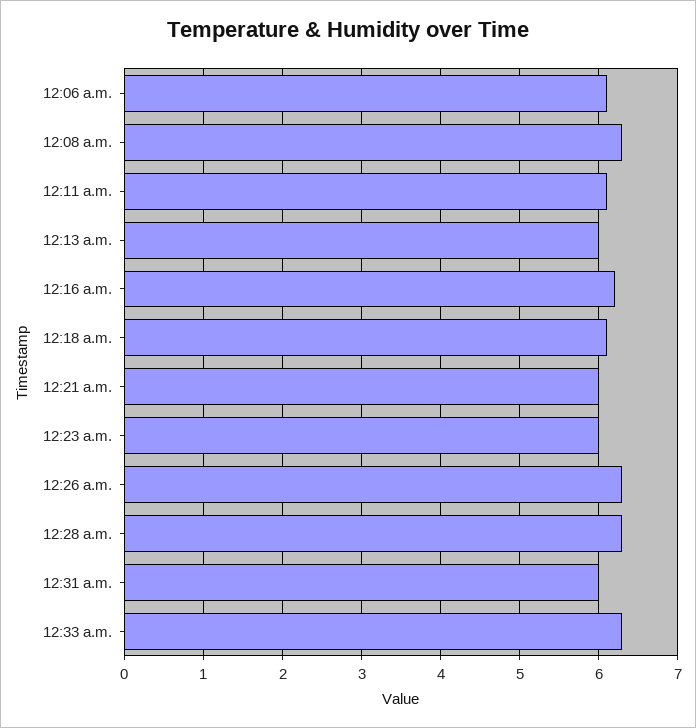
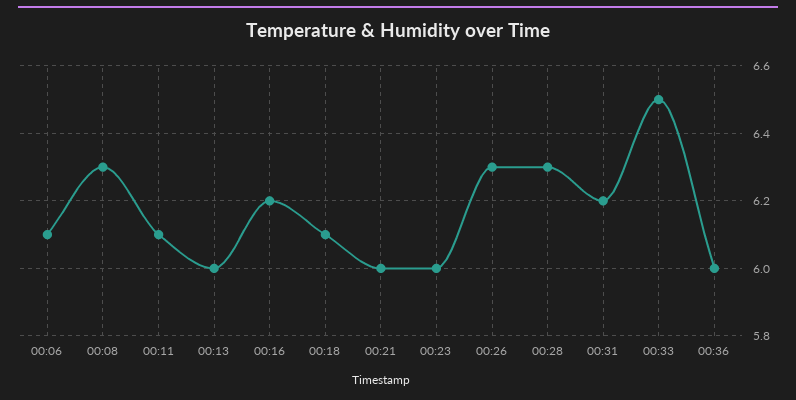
12:31 a.m.: 6 -> 6.2
12:33 a.m.: 6.3 -> 6.5
00:36: none -> 6

